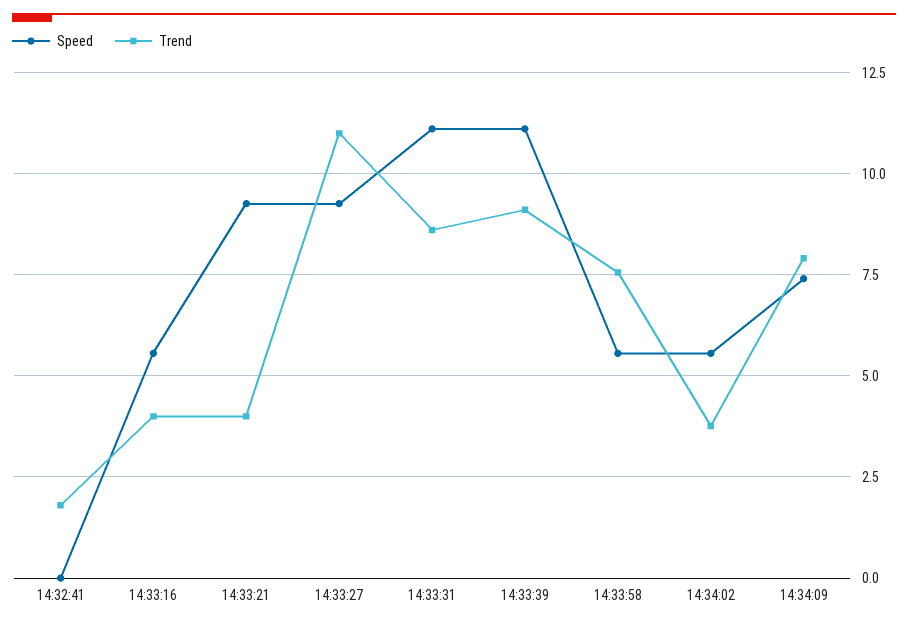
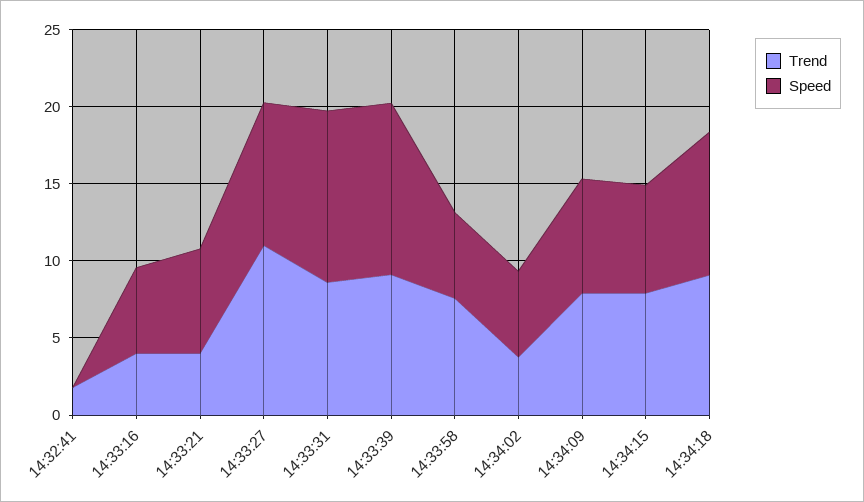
Speed, 14:33:21: 9.25 -> 7
Trend, 14:34:15: none -> 8
Speed, 14:34:15: none -> 7
Trend, 14:34:18: none -> 9
Speed, 14:34:18: none -> 9

